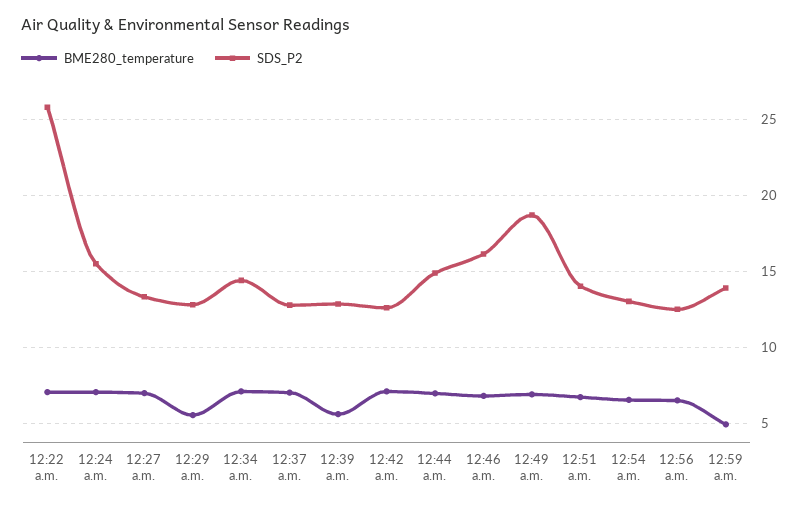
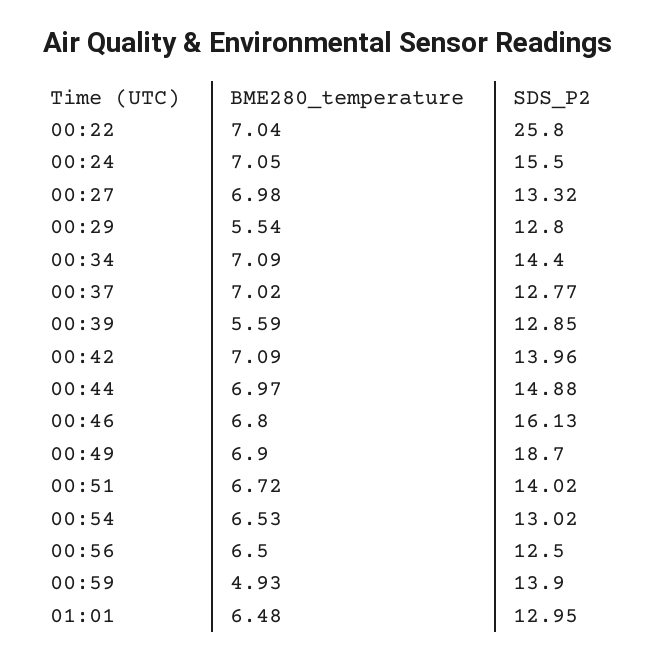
SDS_P2, 12:42 a.m.: 12.5 -> 13.96
BME280_temperature, 01:01: none -> 6.48
SDS_P2, 01:01: none -> 12.95

